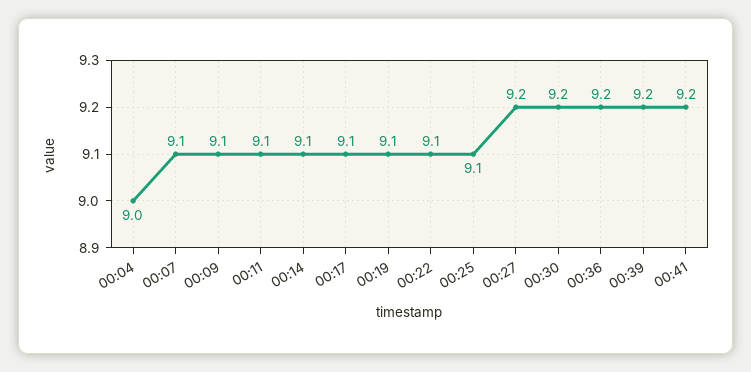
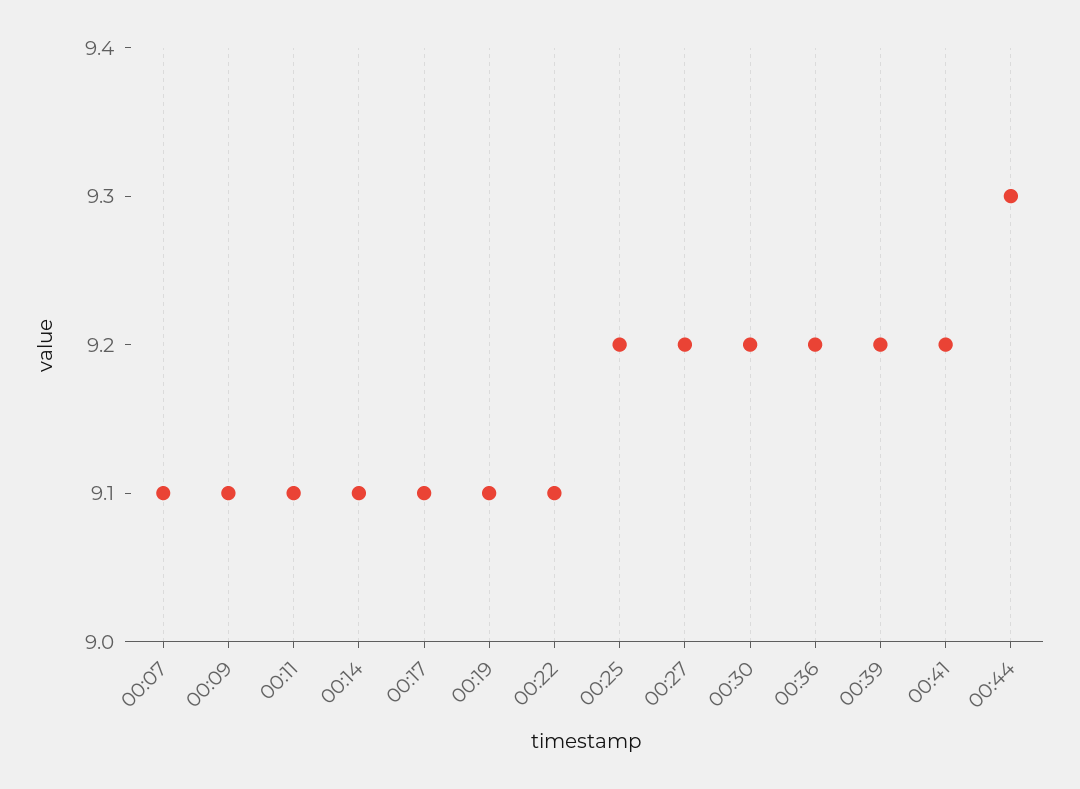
00:04: 9 -> none
00:25: 9.1 -> 9.2
00:44: none -> 9.3

